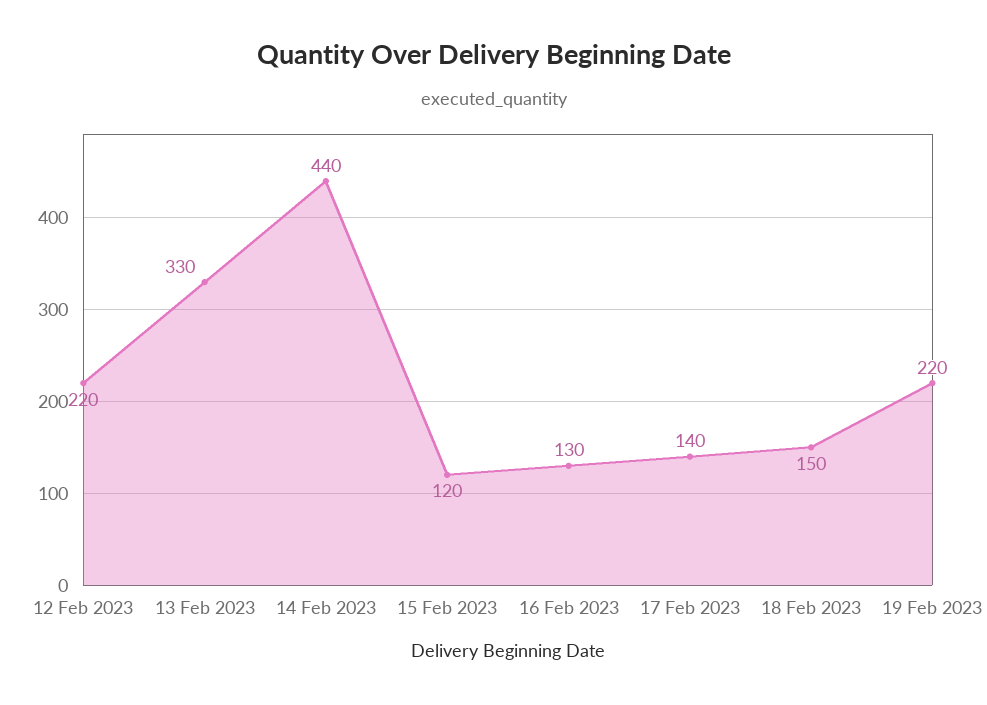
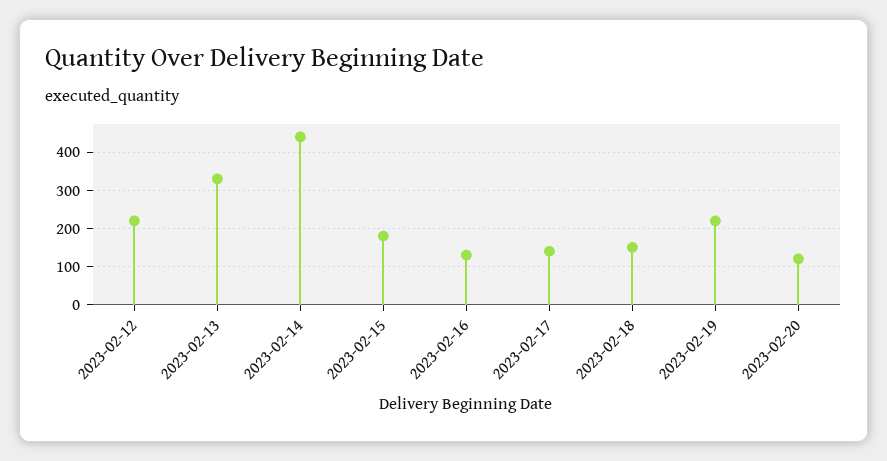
15 Feb 2023: 120 -> 180
2023-02-20: none -> 120

